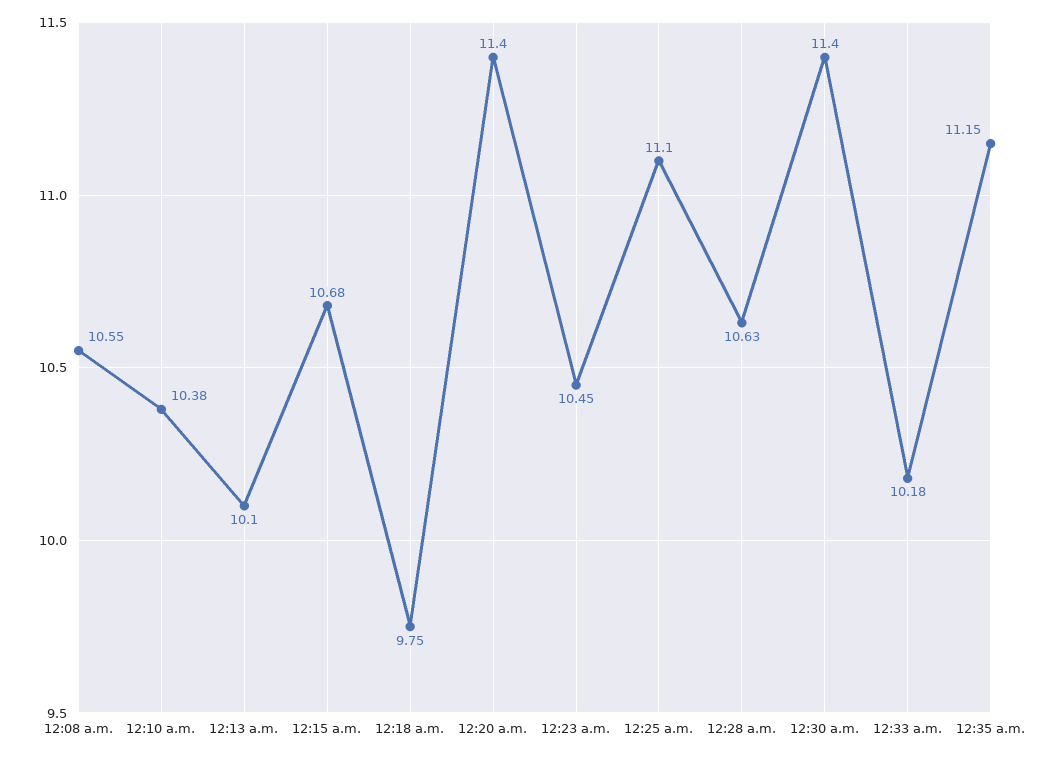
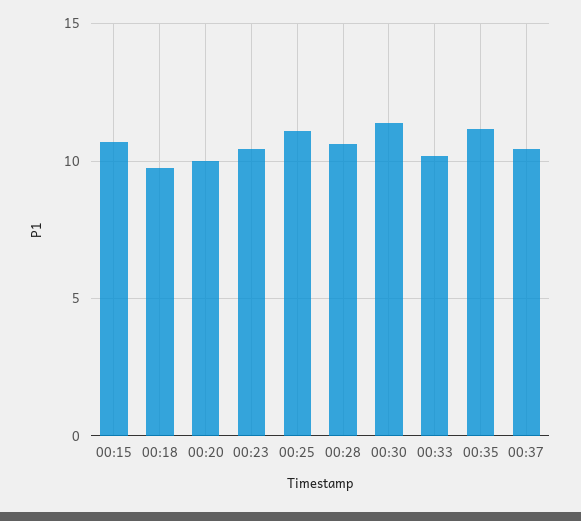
12:08 a.m.: 10.55 -> none
12:10 a.m.: 10.38 -> none
12:13 a.m.: 10.1 -> none
12:20 a.m.: 11.4 -> 10
00:37: none -> 10.5

